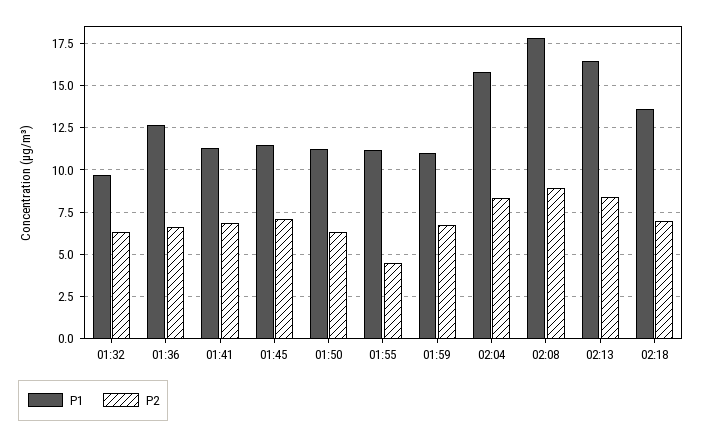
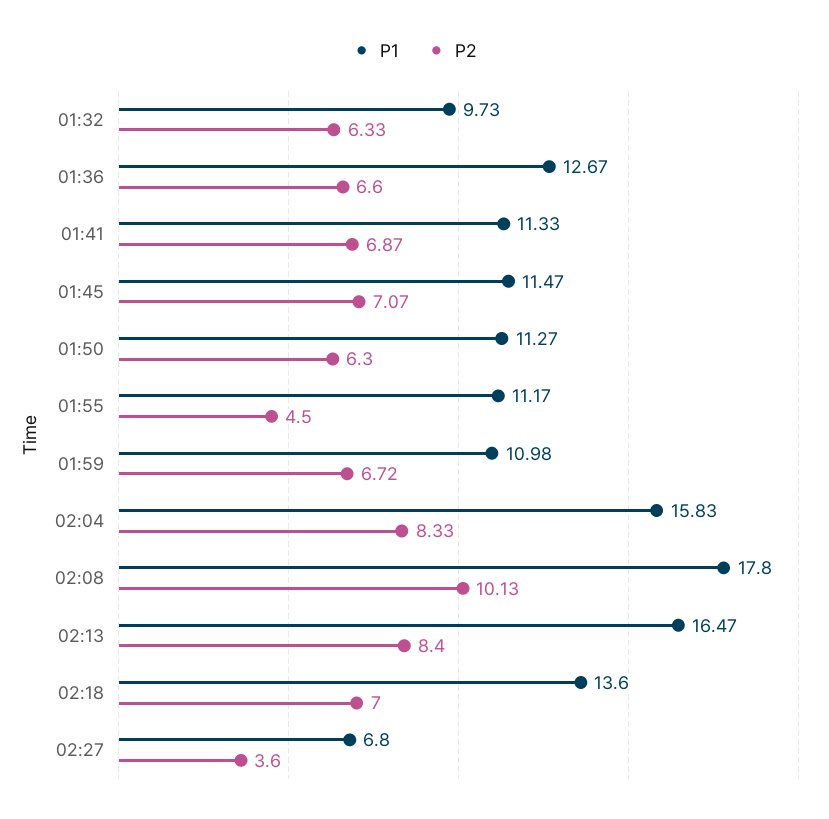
P2, 02:08: 9 -> 10.13
P1, 02:27: none -> 6.8
P2, 02:27: none -> 3.6

